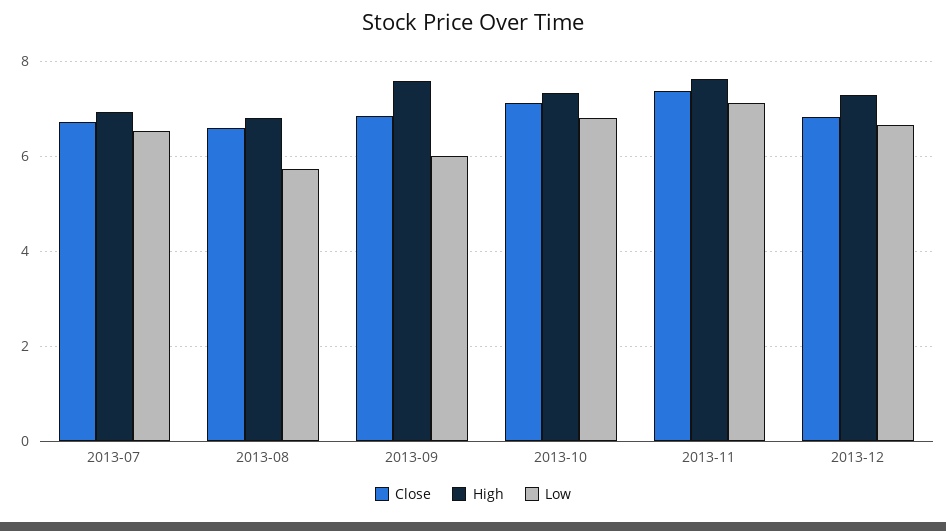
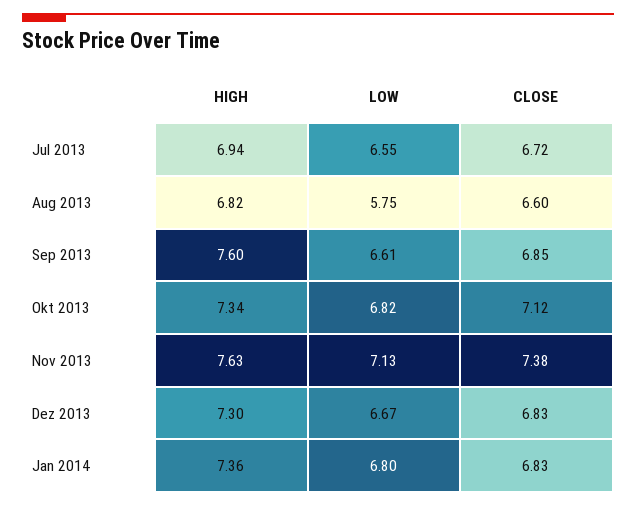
Low, 2013-09: 6 -> 6.61
High, Jan 2014: none -> 7.36
Low, Jan 2014: none -> 6.8
Close, Jan 2014: none -> 6.83

